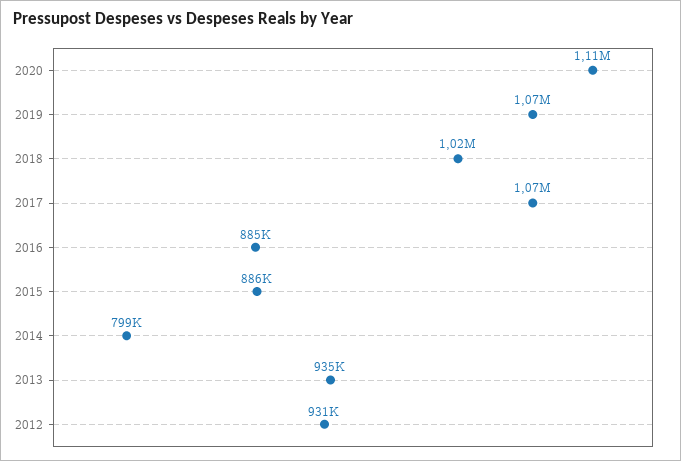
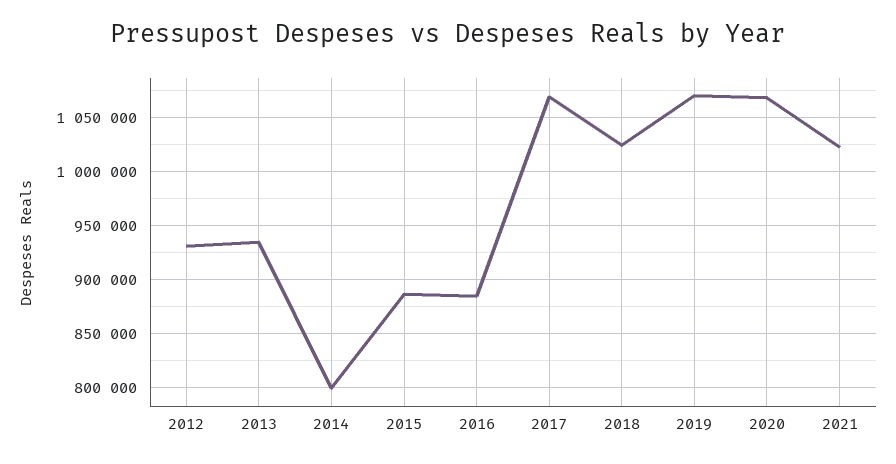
2020: 1110000 -> 1070000
2021: none -> 1020000

